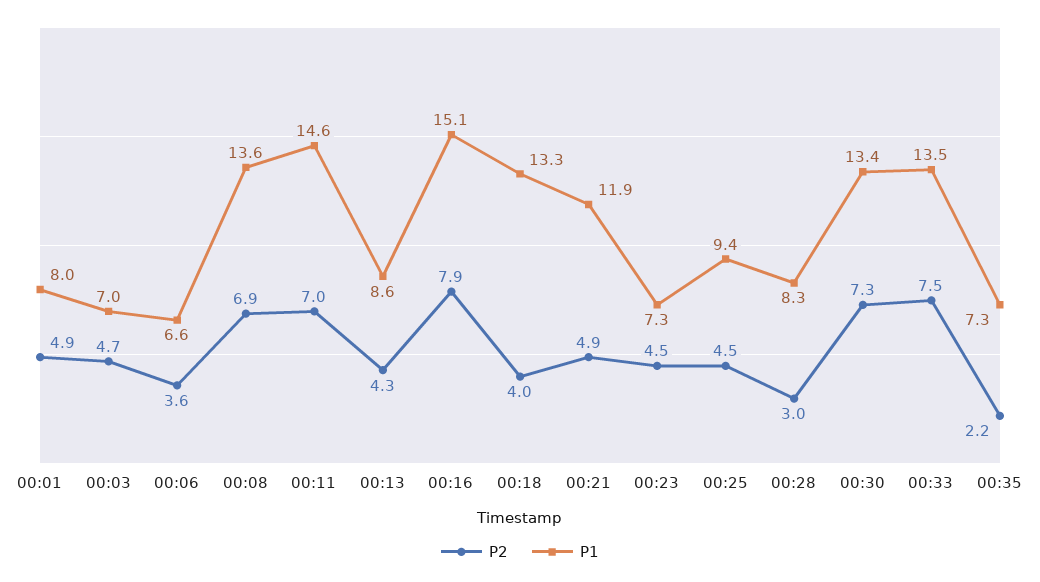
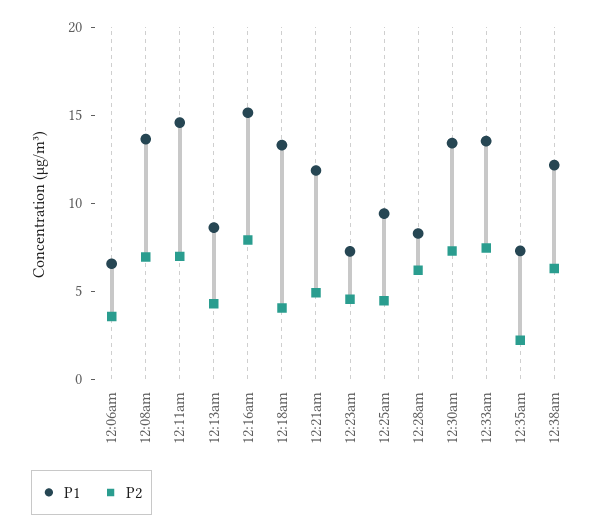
P2, 00:01: 4.9 -> none
P1, 00:01: 8 -> none
P2, 00:03: 4.7 -> none
P1, 00:03: 7 -> none
P2, 00:28: 3 -> 6
P1, 12:38am: none -> 12
P2, 12:38am: none -> 6

